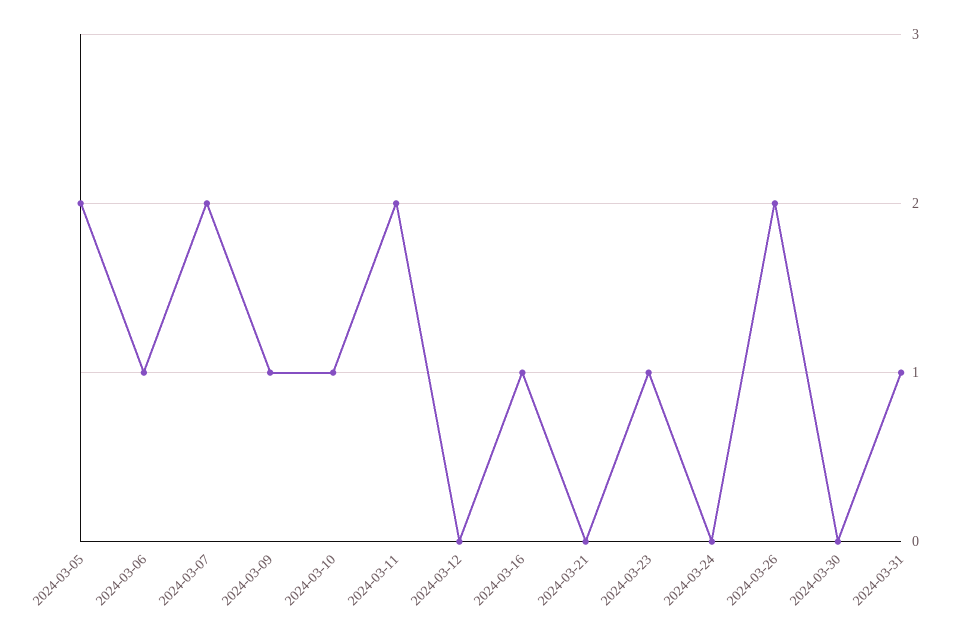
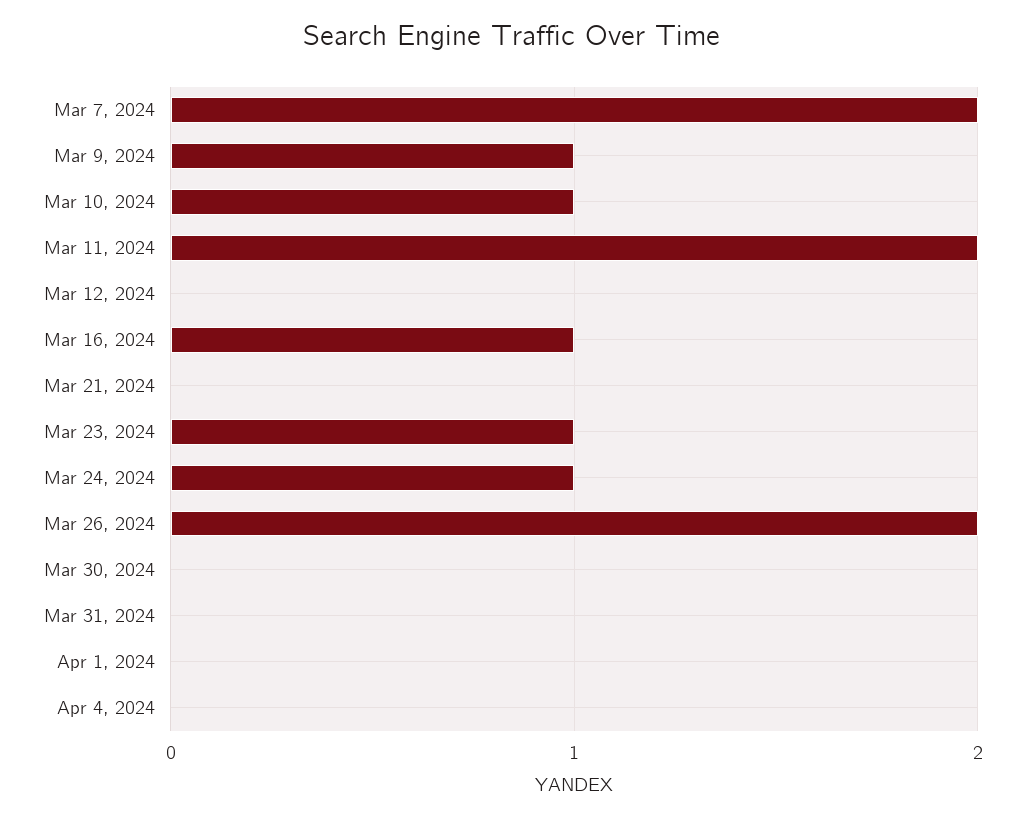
2024-03-05: 2 -> none
2024-03-06: 1 -> none
2024-03-24: 0 -> 1
2024-03-31: 1 -> 0
Apr 1, 2024: none -> 0
Apr 4, 2024: none -> 0

